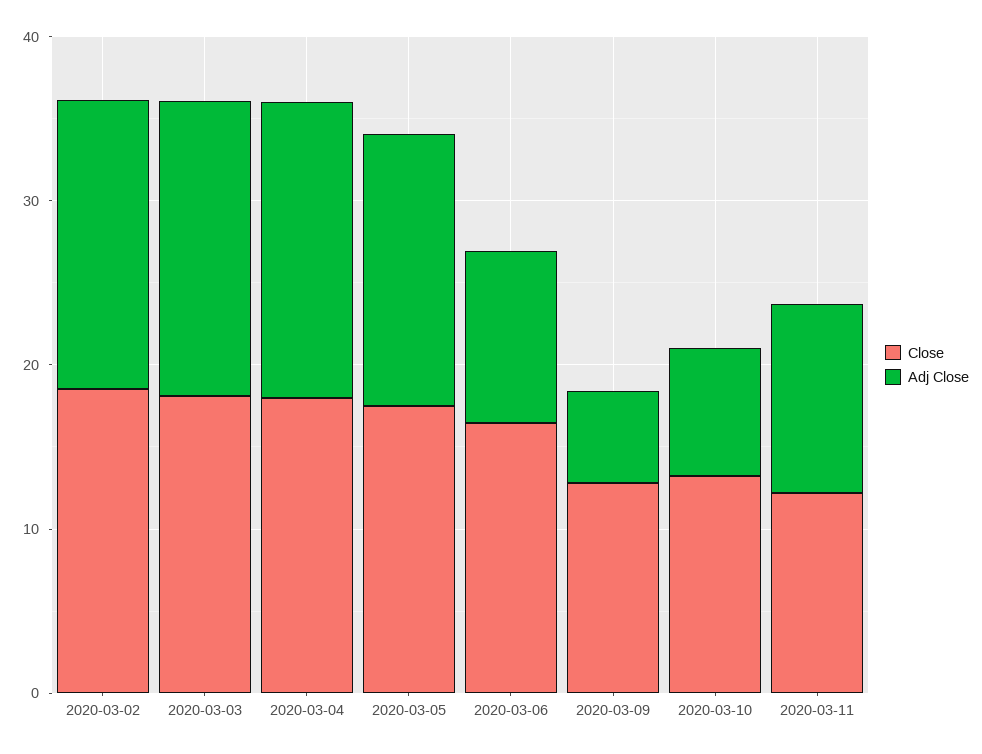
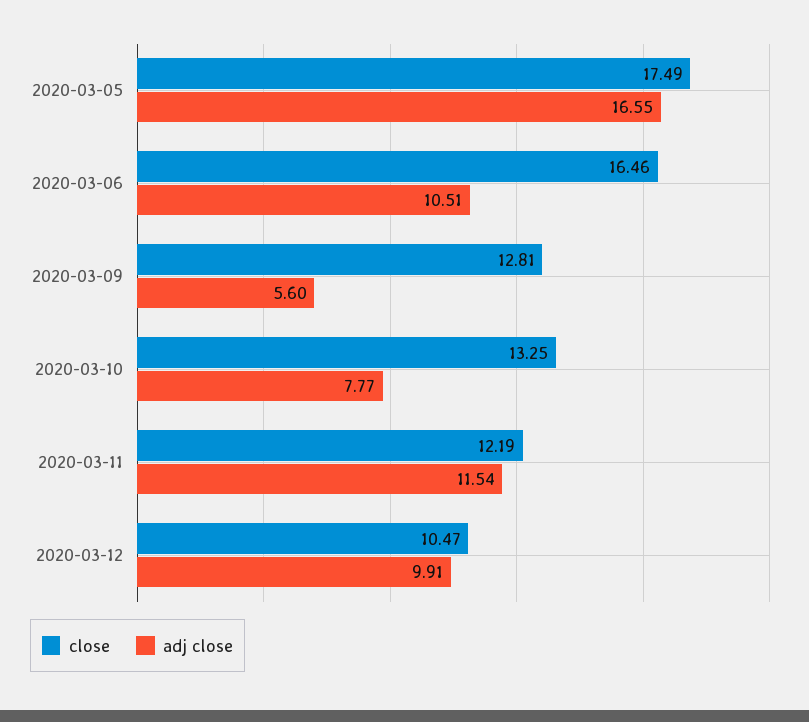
Close, 2020-03-02: 18 -> none
Adj Close, 2020-03-02: 18 -> none
Close, 2020-03-03: 18 -> none
Adj Close, 2020-03-03: 18 -> none
Close, 2020-03-04: 18 -> none
Adj Close, 2020-03-04: 18 -> none
Close, 2020-03-12: none -> 10.47
Adj Close, 2020-03-12: none -> 9.91

